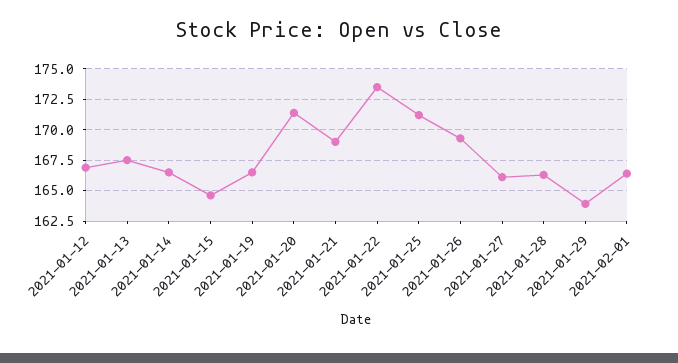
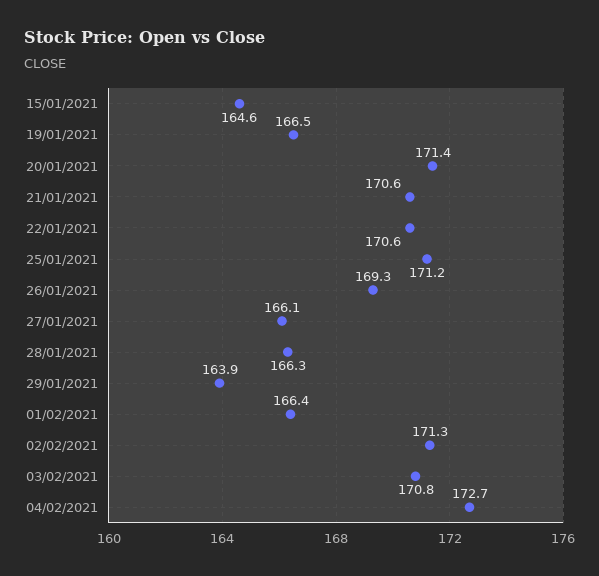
2021-01-12: 167 -> none
2021-01-13: 167.5 -> none
2021-01-14: 166.5 -> none
2021-01-21: 169 -> 170.6
2021-01-22: 173.5 -> 170.6
02/02/2021: none -> 171.3
03/02/2021: none -> 170.8
04/02/2021: none -> 172.7

